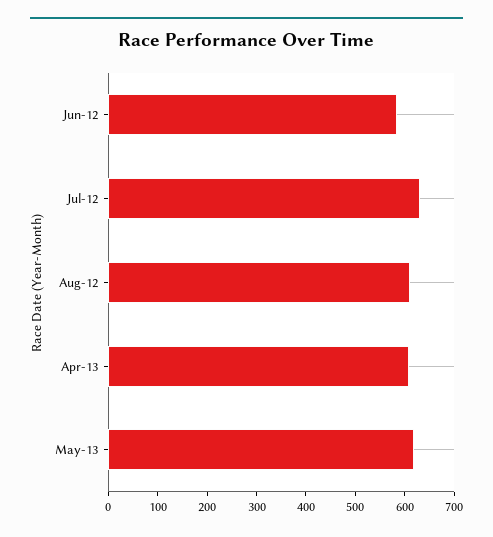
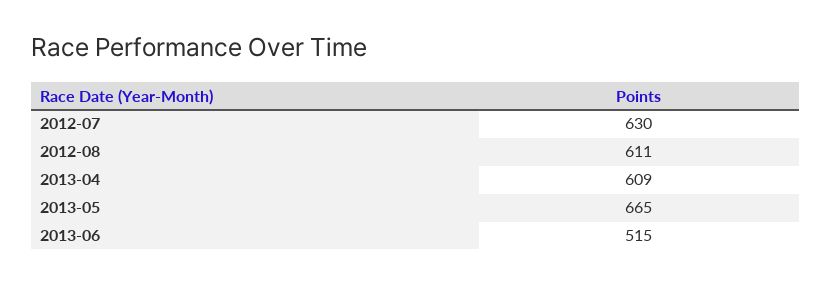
Jun-12: 580 -> none
May-13: 620 -> 665
2013-06: none -> 515

